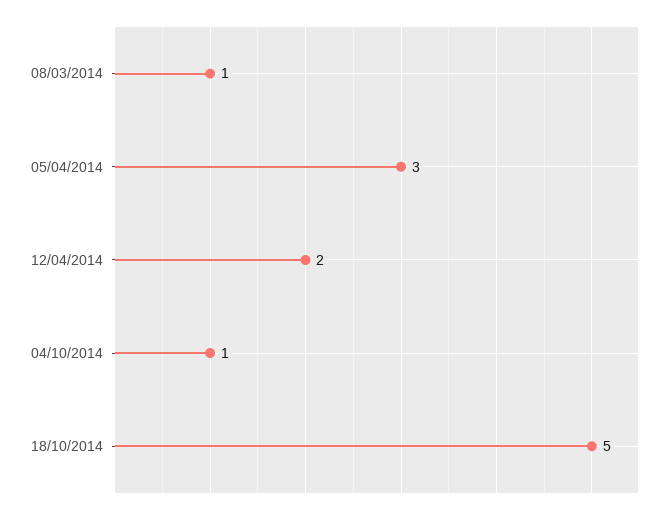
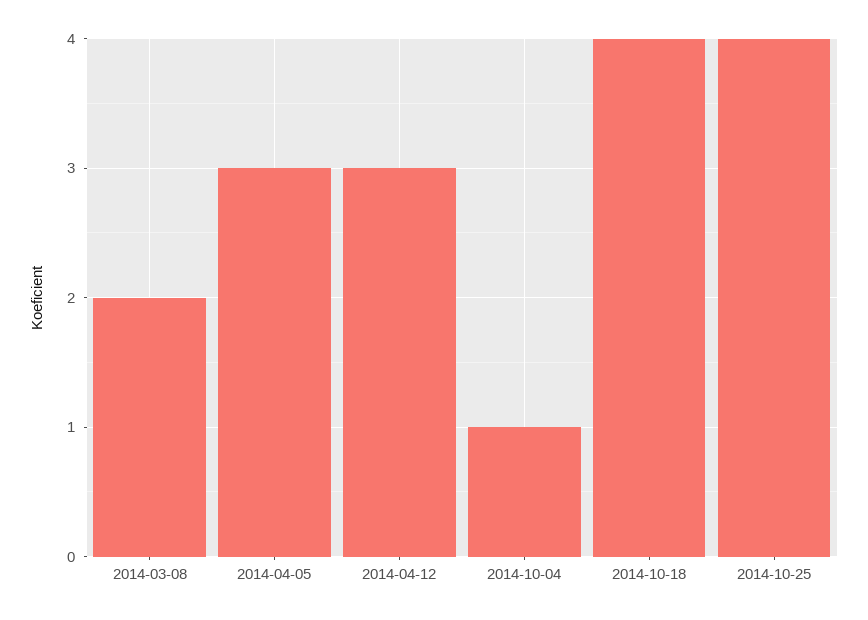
08/03/2014: 1 -> 2
12/04/2014: 2 -> 3
18/10/2014: 5 -> 4
2014-10-25: none -> 4

